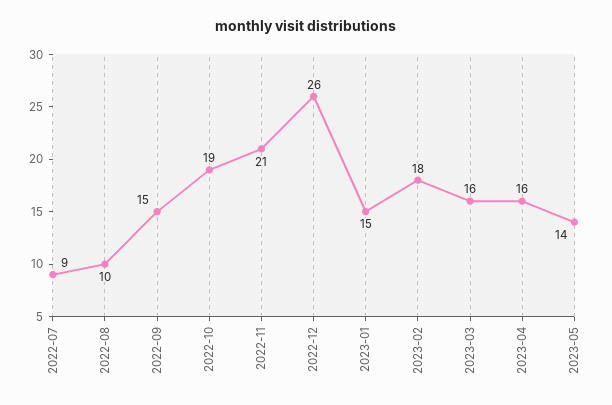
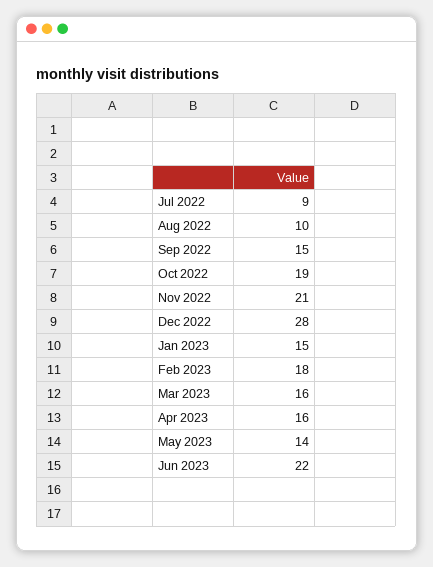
2022-12: 26 -> 28
Jun 2023: none -> 22

